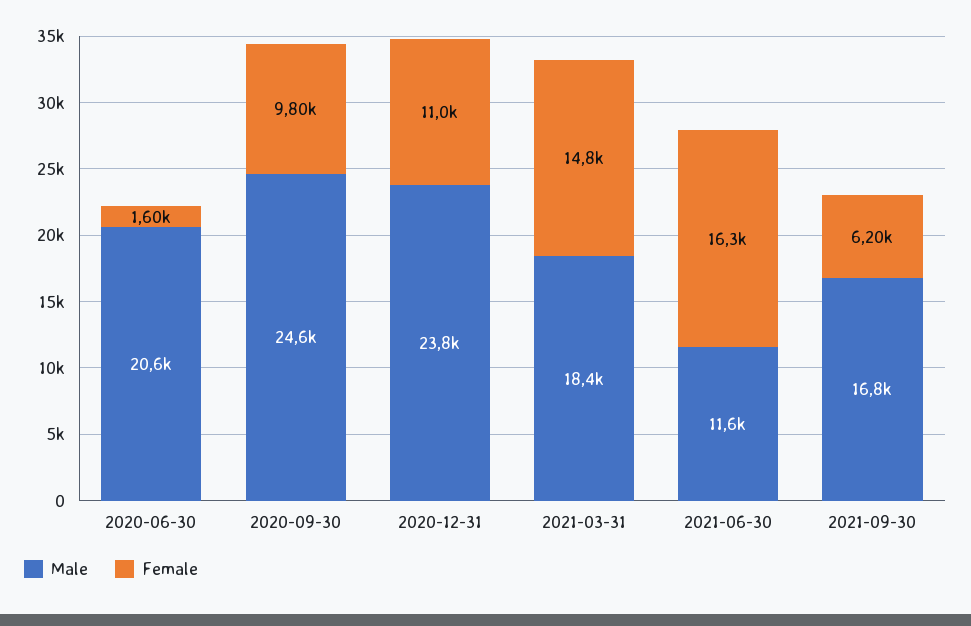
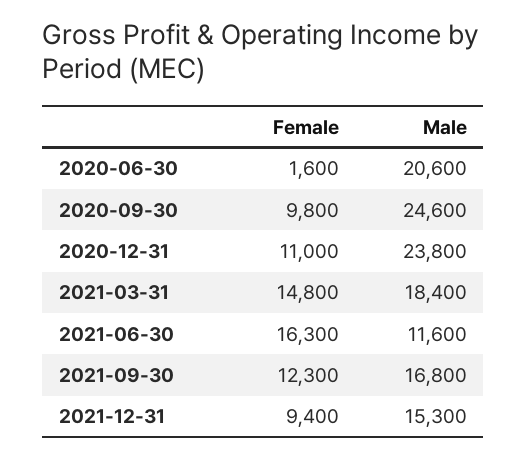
Female, 2021-09-30: 6200 -> 12300
Female, 2021-12-31: none -> 9400
Male, 2021-12-31: none -> 15300

